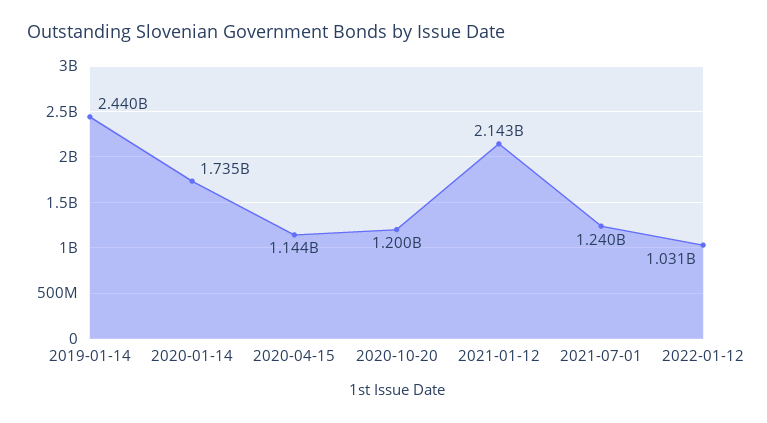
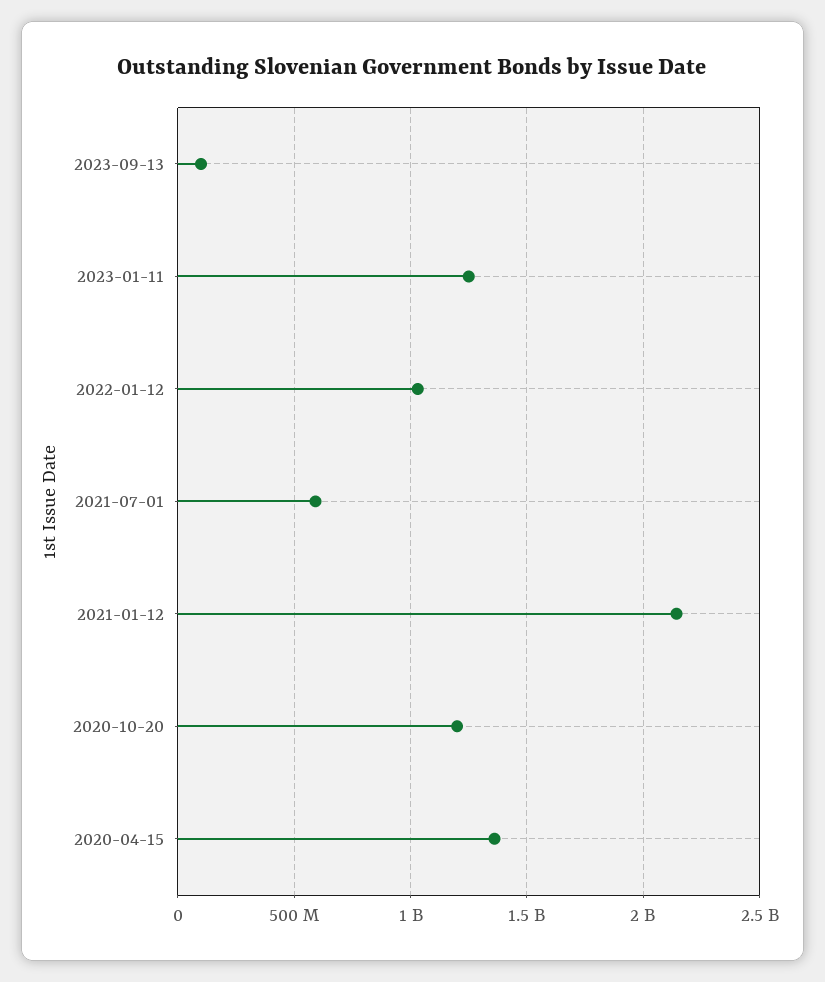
2019-01-14: 2440000000 -> none
2020-01-14: 1735000000 -> none
2020-04-15: 1144000000 -> 1350000000
2021-07-01: 1240000000 -> 600000000
2023-09-13: none -> 100000000
2023-01-11: none -> 1250000000

